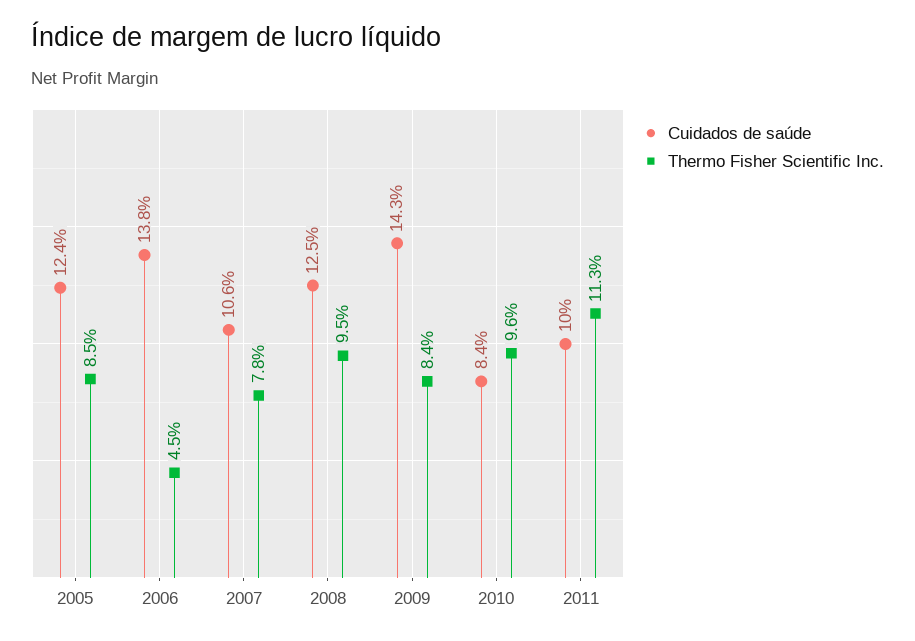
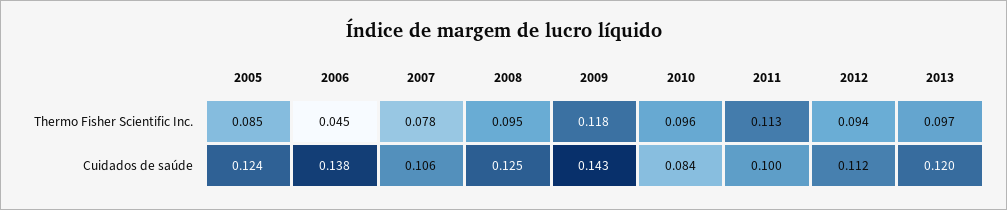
Thermo Fisher Scientific Inc., 2009: 0.084 -> 0.118
Thermo Fisher Scientific Inc., 2012: none -> 0.094
Thermo Fisher Scientific Inc., 2013: none -> 0.097
Cuidados de saúde, 2012: none -> 0.112
Cuidados de saúde, 2013: none -> 0.12

